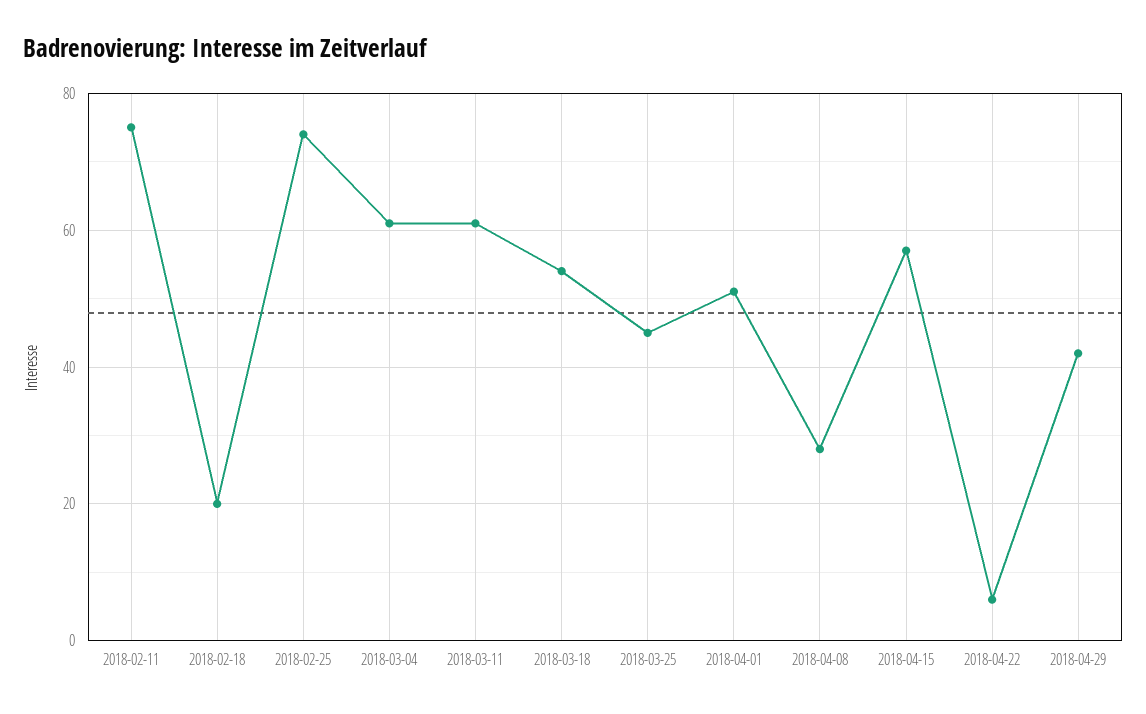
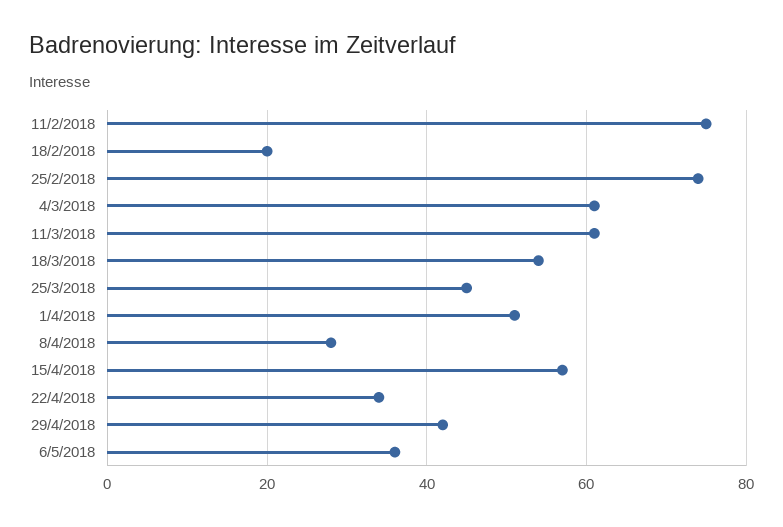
2018-04-22: 5 -> 35
6/5/2018: none -> 35

